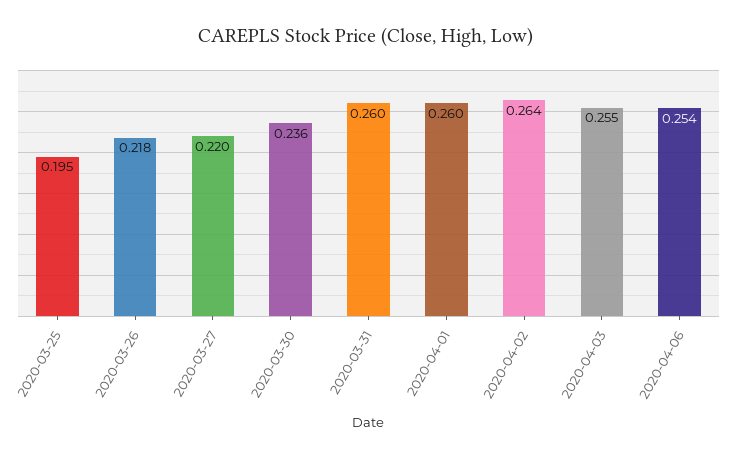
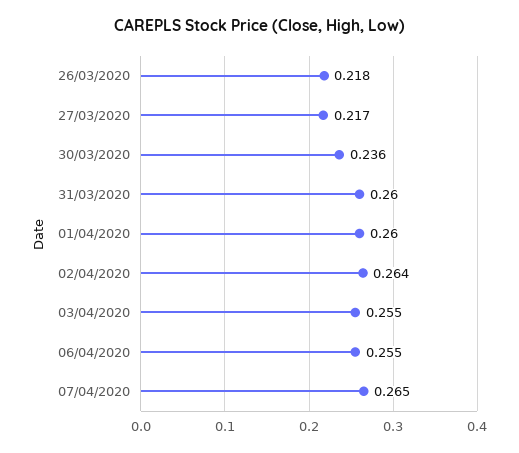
2020-03-25: 0.195 -> none
2020-03-27: 0.22 -> 0.217
2020-04-06: 0.254 -> 0.255
07/04/2020: none -> 0.265

